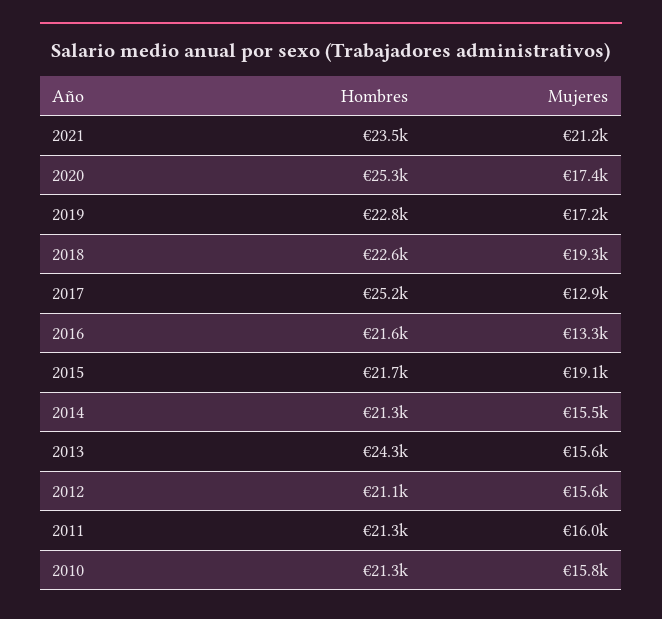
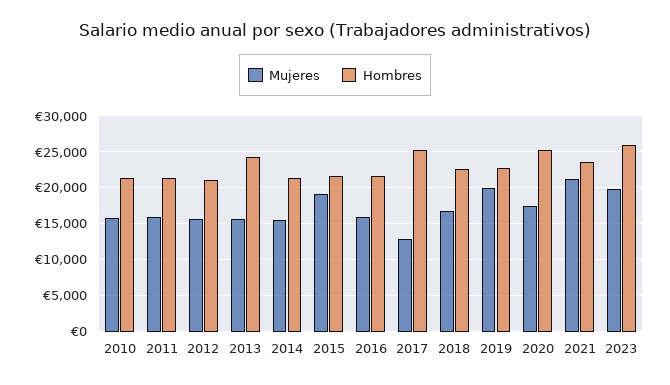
Mujeres, 2019: 17200 -> 20000
Mujeres, 2018: 19300 -> 17000
Mujeres, 2016: 13300 -> 16000
Mujeres, 2023: none -> 20000
Hombres, 2023: none -> 26000

